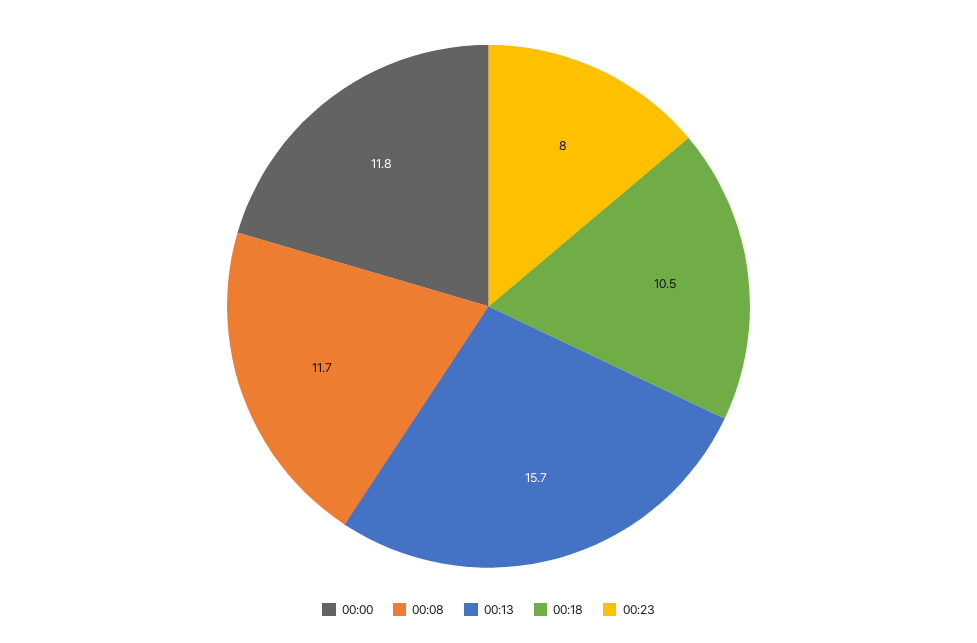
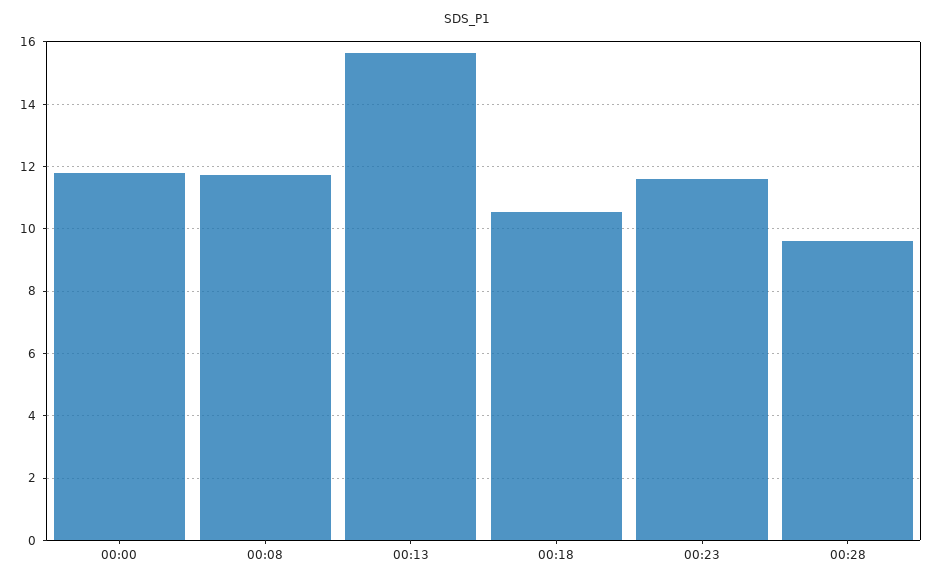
00:23: 8 -> 11.6
00:28: none -> 9.6

